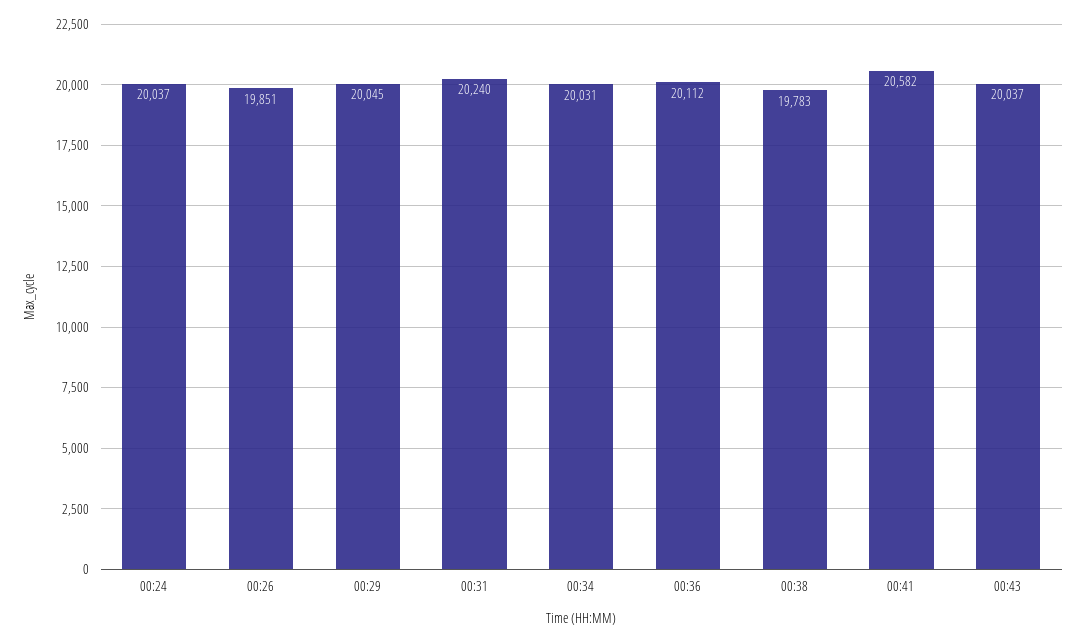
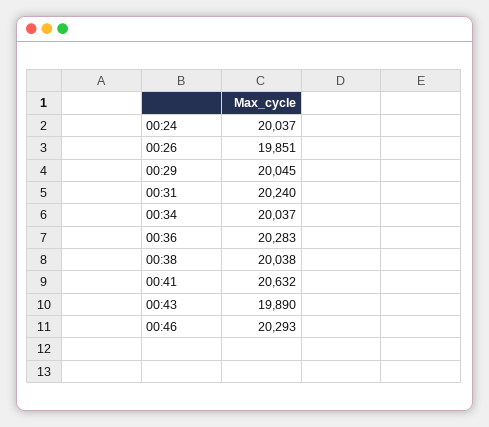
00:34: 20031 -> 20037
00:36: 20112 -> 20283
00:38: 19783 -> 20038
00:41: 20582 -> 20632
00:43: 20037 -> 19890
00:46: none -> 20293

